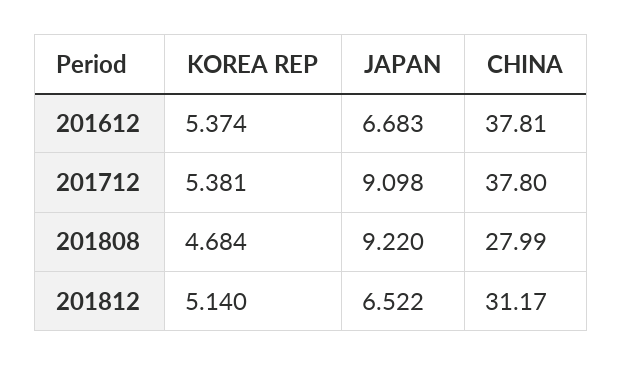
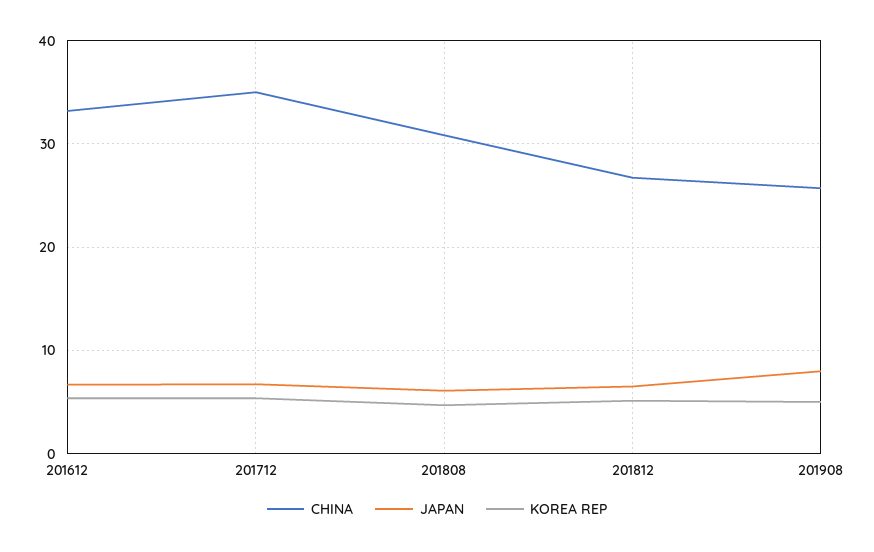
CHINA, 201612: 37.81 -> 33
JAPAN, 201712: 9.098 -> 7
CHINA, 201712: 37.8 -> 35
JAPAN, 201808: 9.22 -> 6
CHINA, 201808: 27.99 -> 31
CHINA, 201812: 31.17 -> 27
CHINA, 201908: none -> 26
JAPAN, 201908: none -> 8
KOREA REP, 201908: none -> 5

